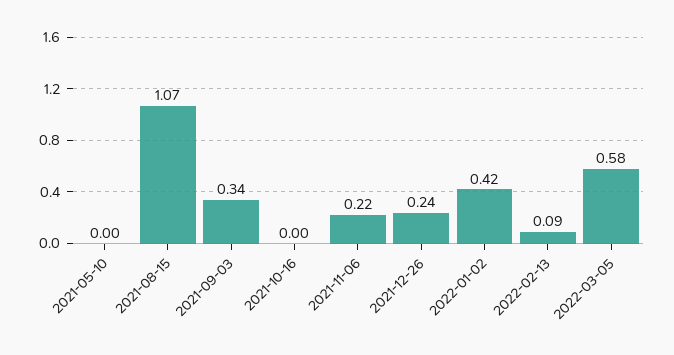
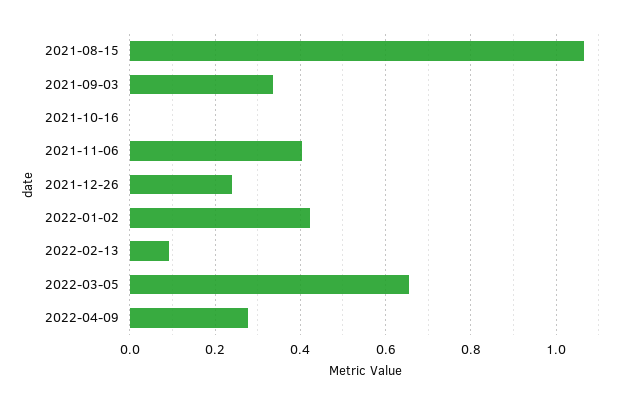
2021-05-10: 0 -> none
2021-11-06: 0.22 -> 0.4
2022-03-05: 0.58 -> 0.66
2022-04-09: none -> 0.28

